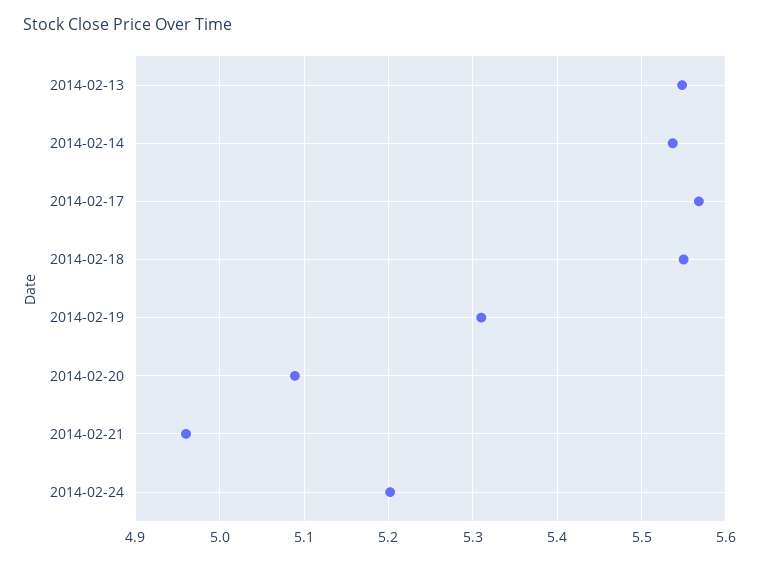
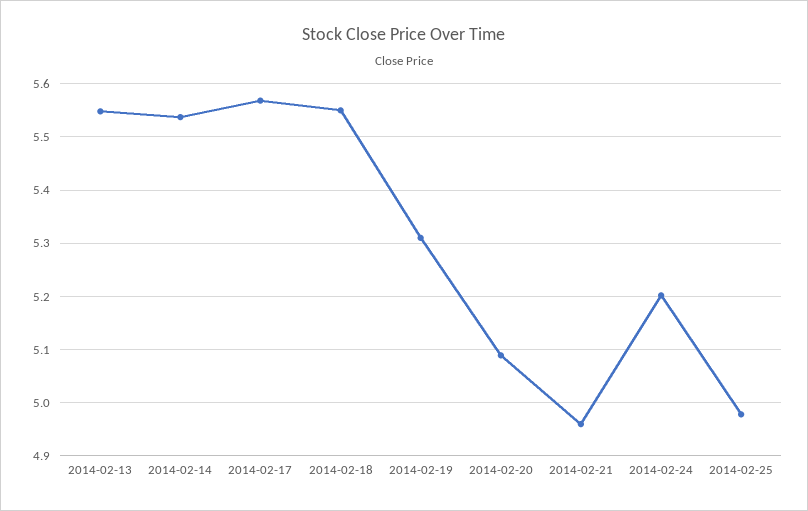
2014-02-25: none -> 4.98

